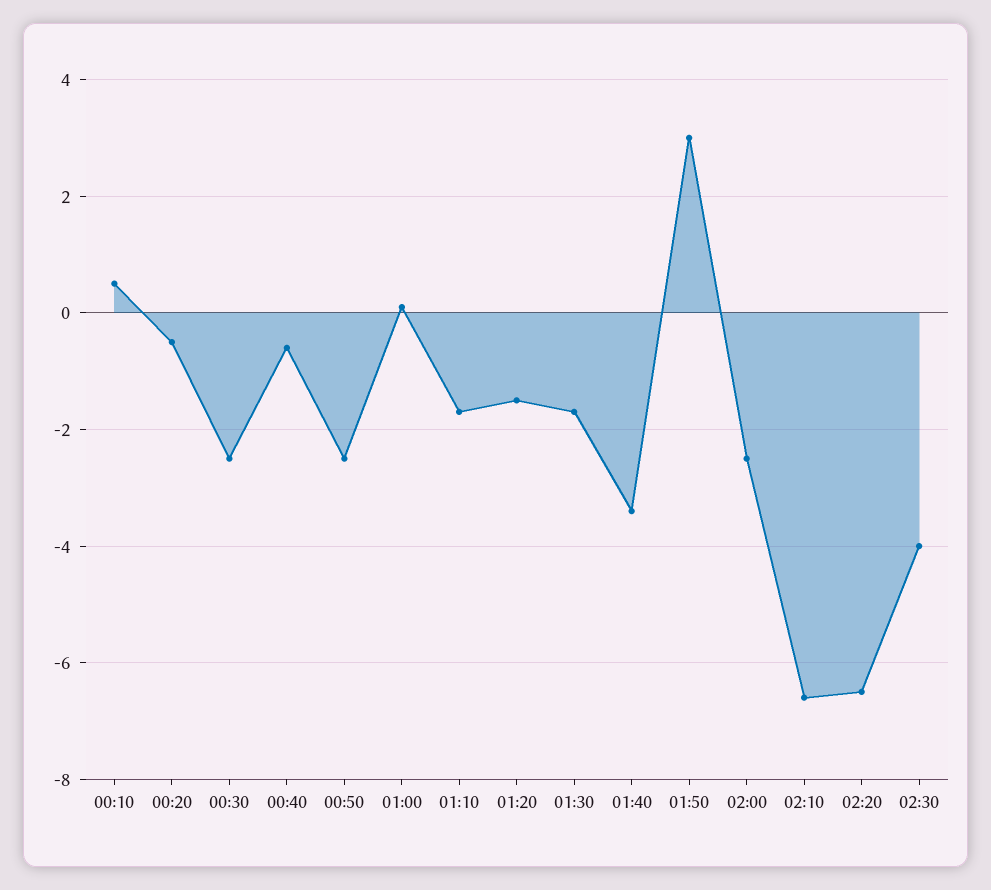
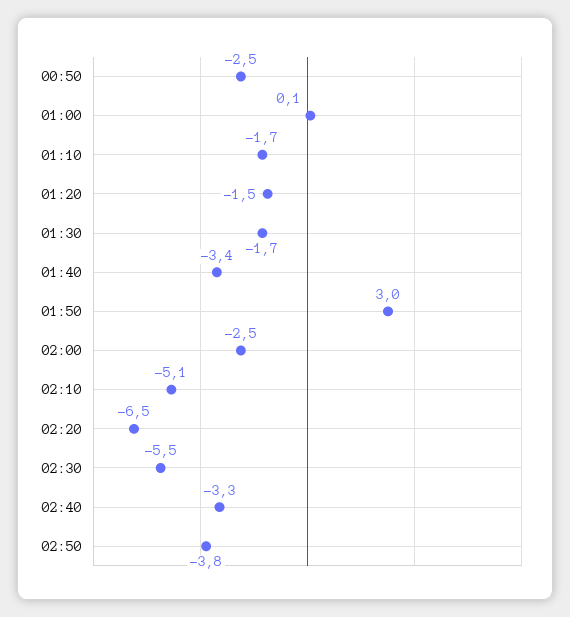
00:10: 0.5 -> none
00:20: -0.5 -> none
00:30: -2.5 -> none
00:40: -0.5 -> none
02:10: -6.5 -> -5.1
02:30: -4 -> -5.5
02:40: none -> -3.3
02:50: none -> -3.8

